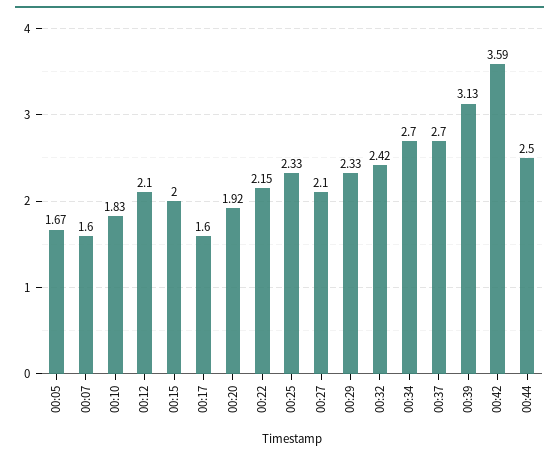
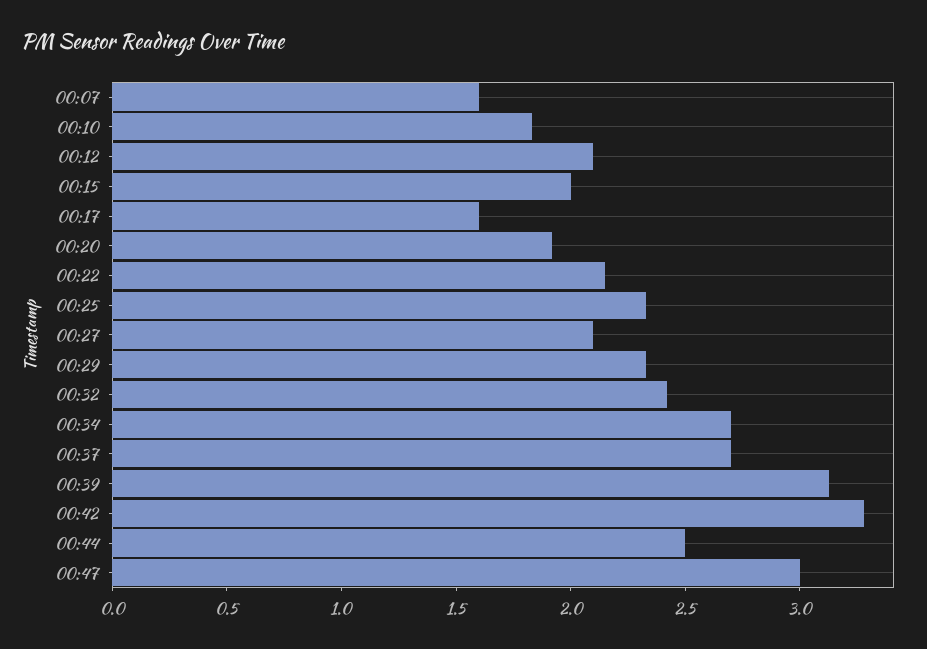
00:05: 1.67 -> none
00:42: 3.59 -> 3.3
00:47: none -> 3

